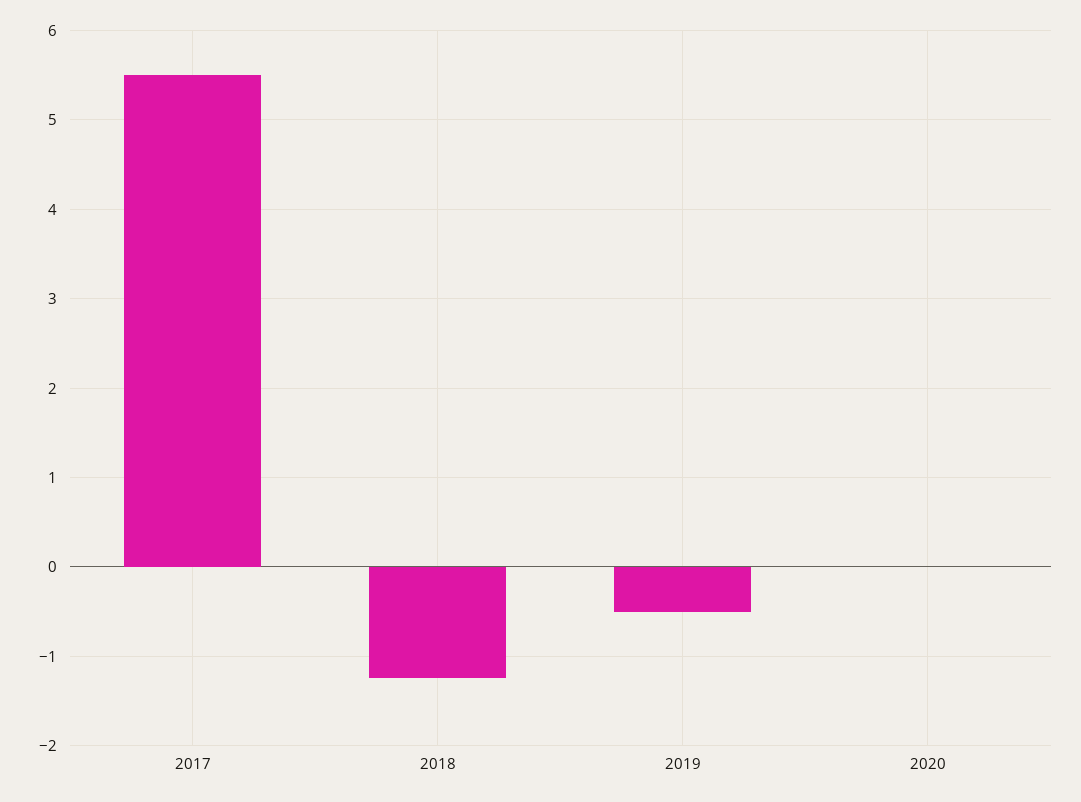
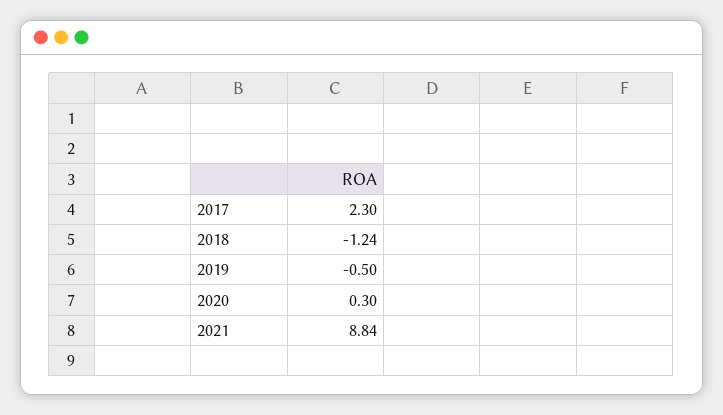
2017: 5.5 -> 2.3
2020: 0 -> 0.3
2021: none -> 8.84

